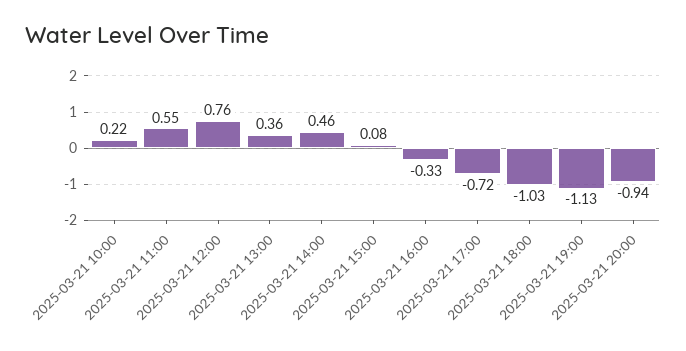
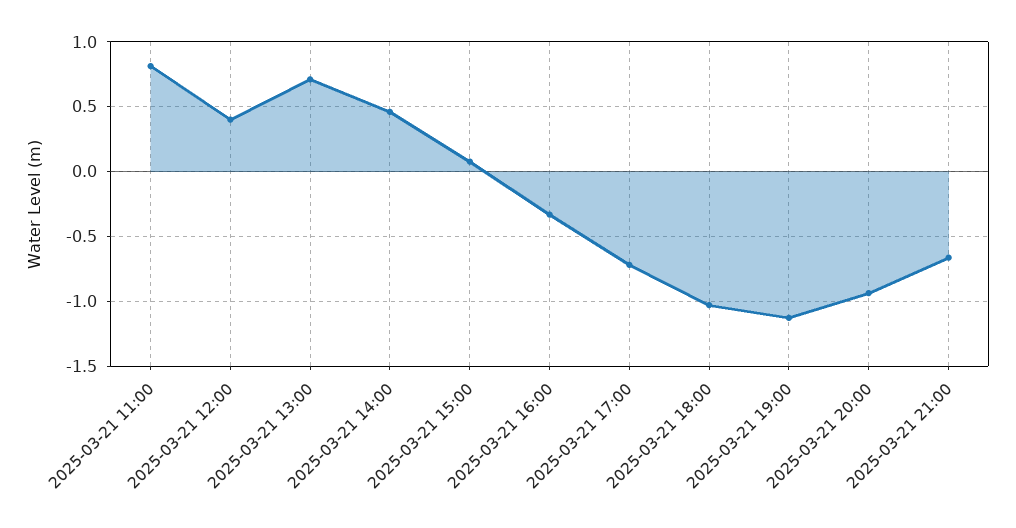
2025-03-21 10:00: 0.22 -> none
2025-03-21 11:00: 0.55 -> 0.8
2025-03-21 12:00: 0.76 -> 0.4
2025-03-21 13:00: 0.36 -> 0.7
2025-03-21 21:00: none -> -0.65

